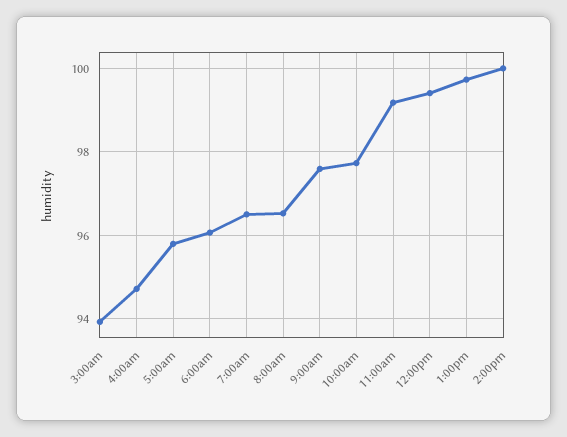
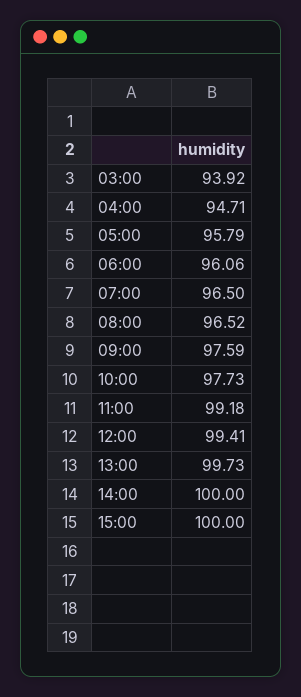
15:00: none -> 100

